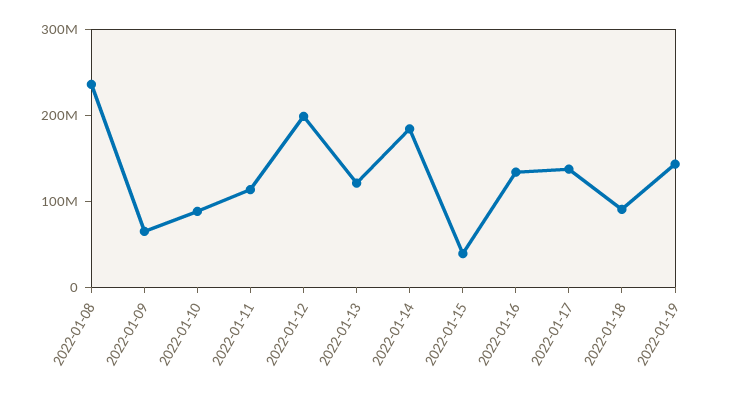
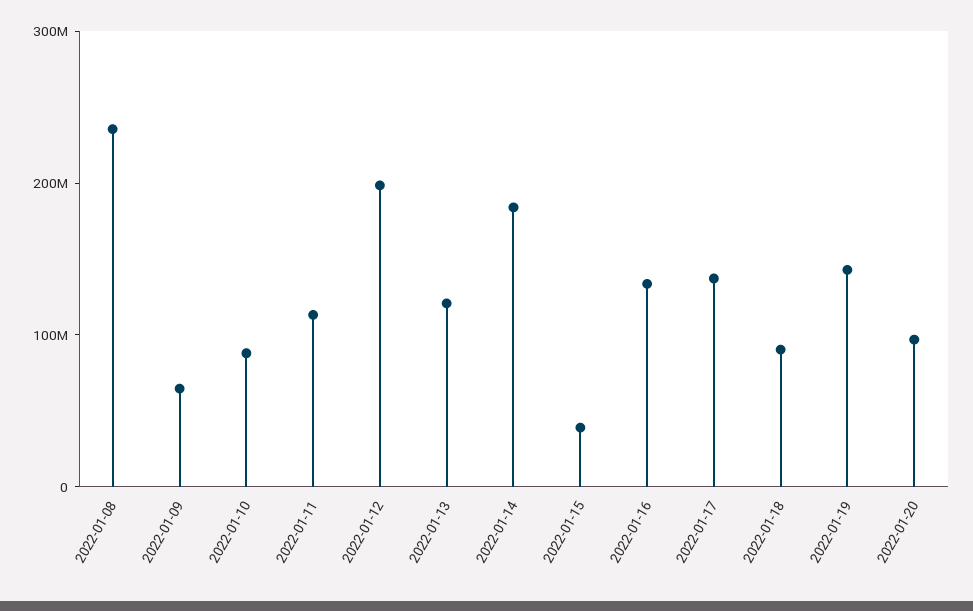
2022-01-20: none -> 100000000

